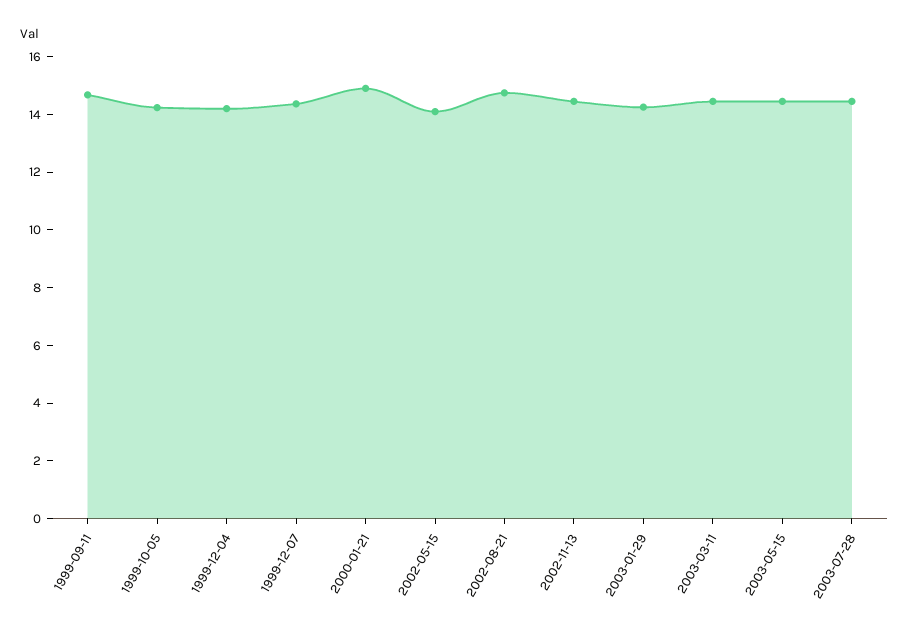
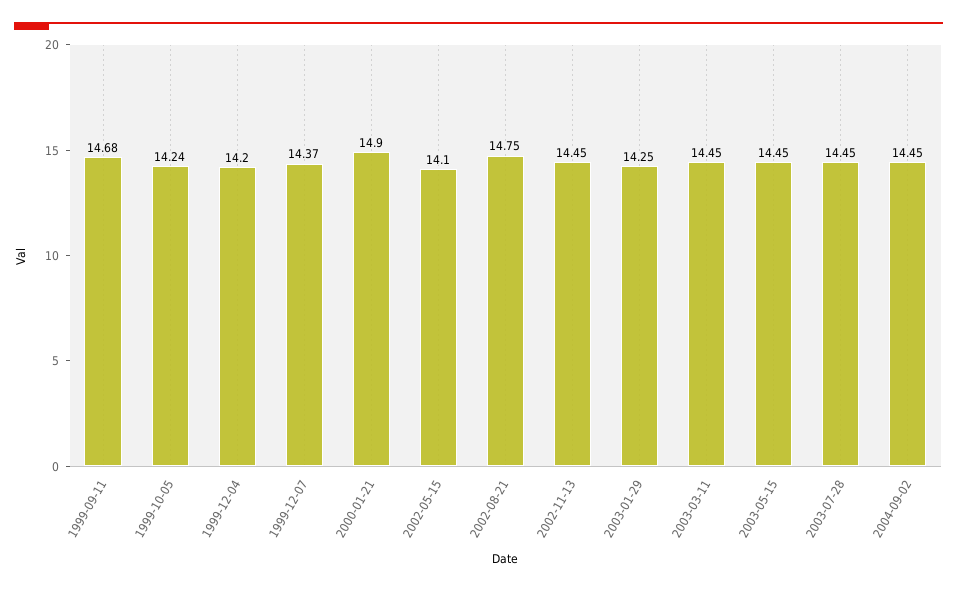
2004-09-02: none -> 14.45

